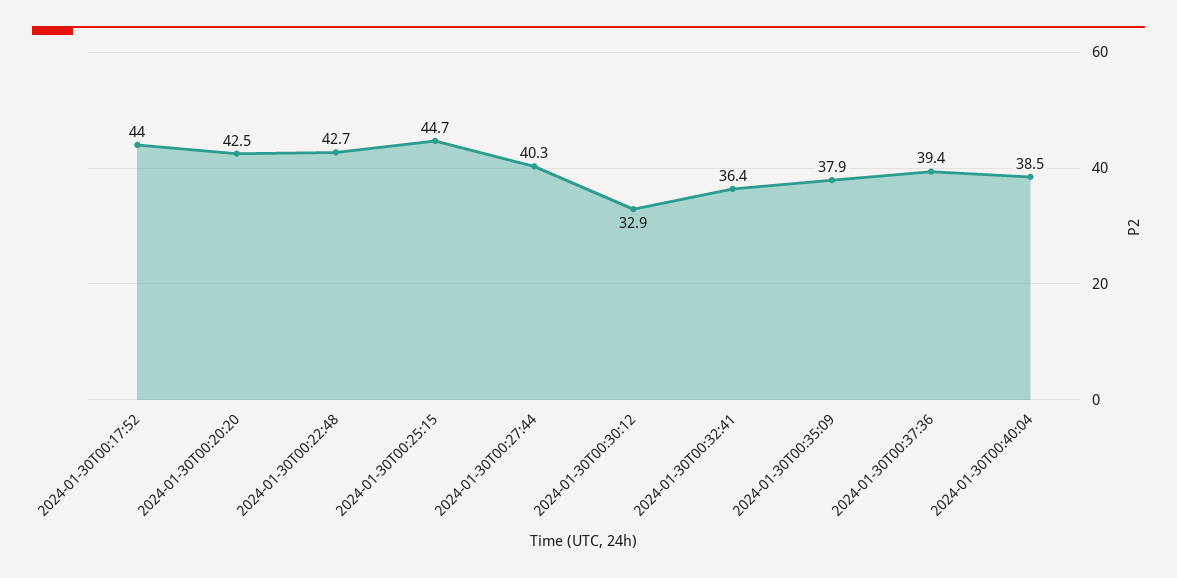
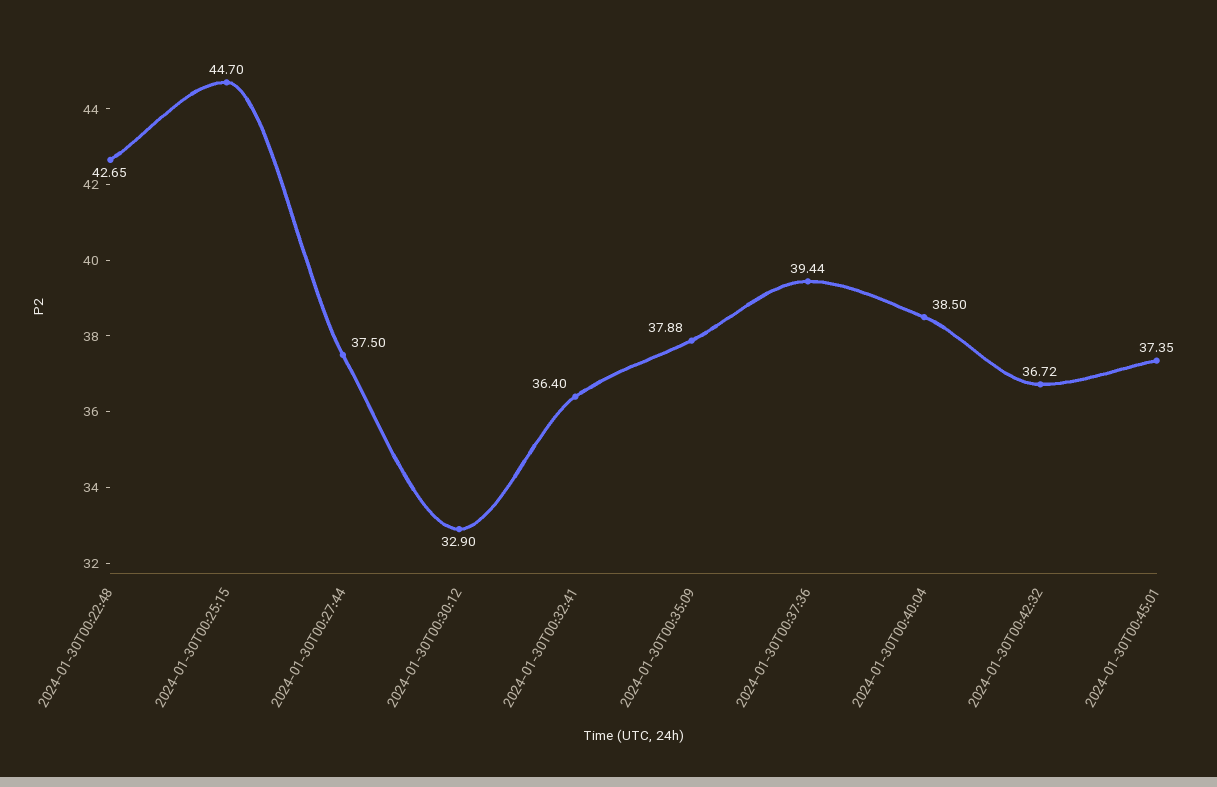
2024-01-30T00:17:52: 44 -> none
2024-01-30T00:20:20: 42.5 -> none
2024-01-30T00:27:44: 40.3 -> 37.5
2024-01-30T00:42:32: none -> 36.72
2024-01-30T00:45:01: none -> 37.35

